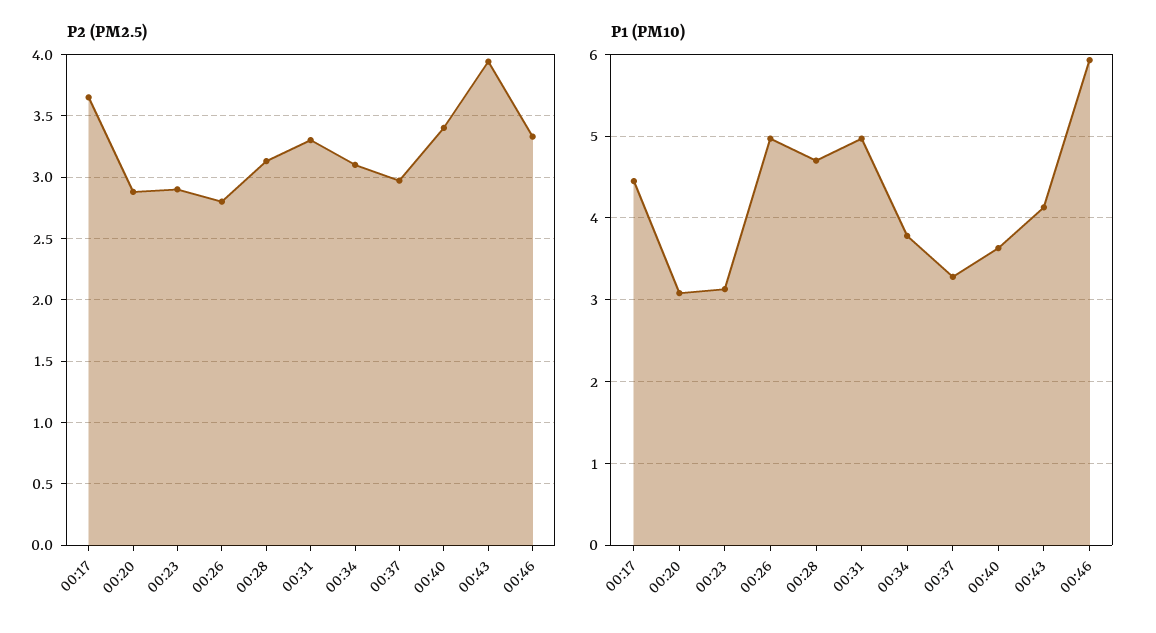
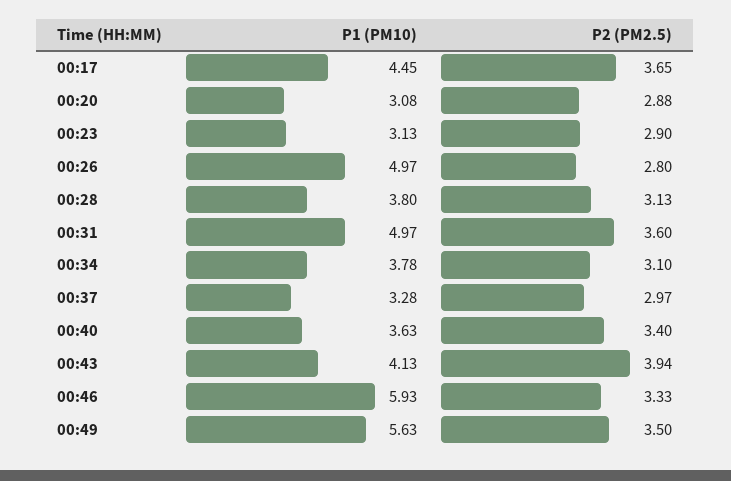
P2 (PM2.5), 00:31: 3.3 -> 3.6
P1 (PM10), 00:28: 4.7 -> 3.8
P1 (PM10), 00:49: none -> 5.63
P2 (PM2.5), 00:49: none -> 3.5

